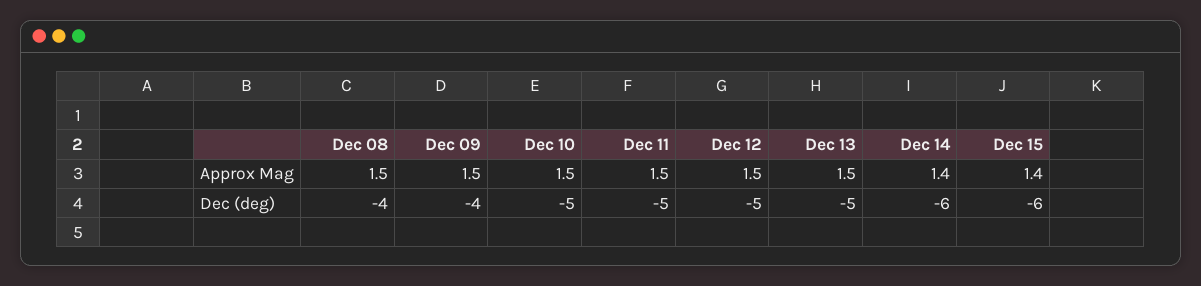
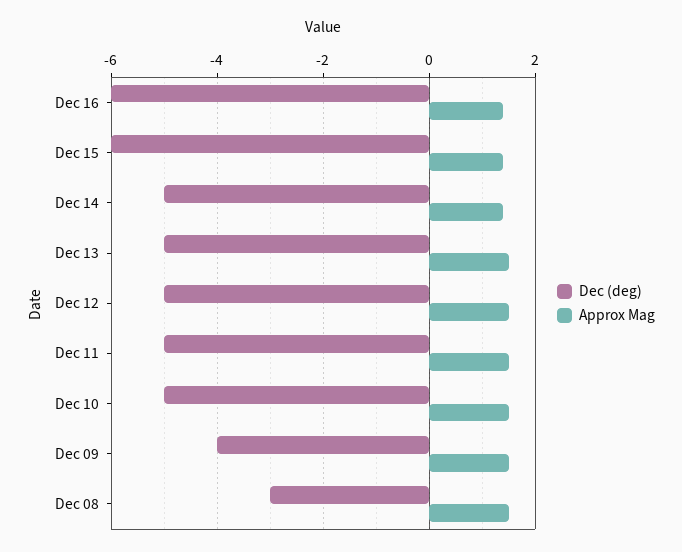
Dec (deg), Dec 08: -4 -> -3
Dec (deg), Dec 14: -6 -> -5
Dec (deg), Dec 16: none -> -6
Approx Mag, Dec 16: none -> 1.5

